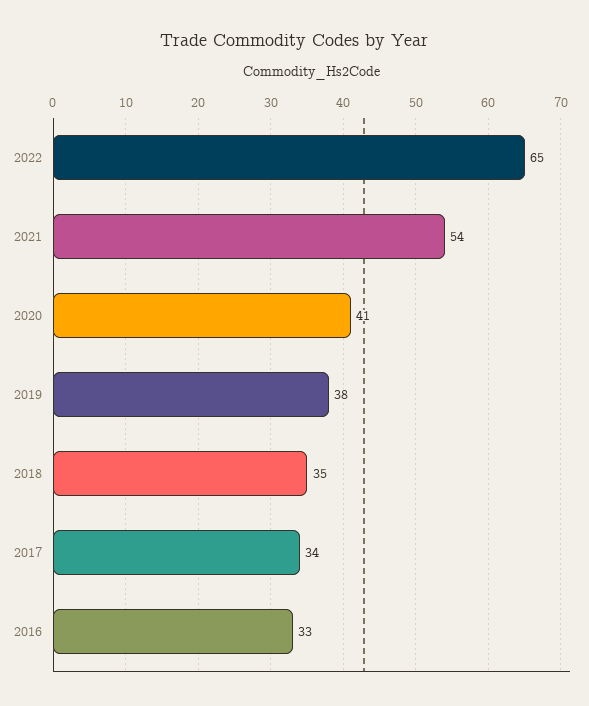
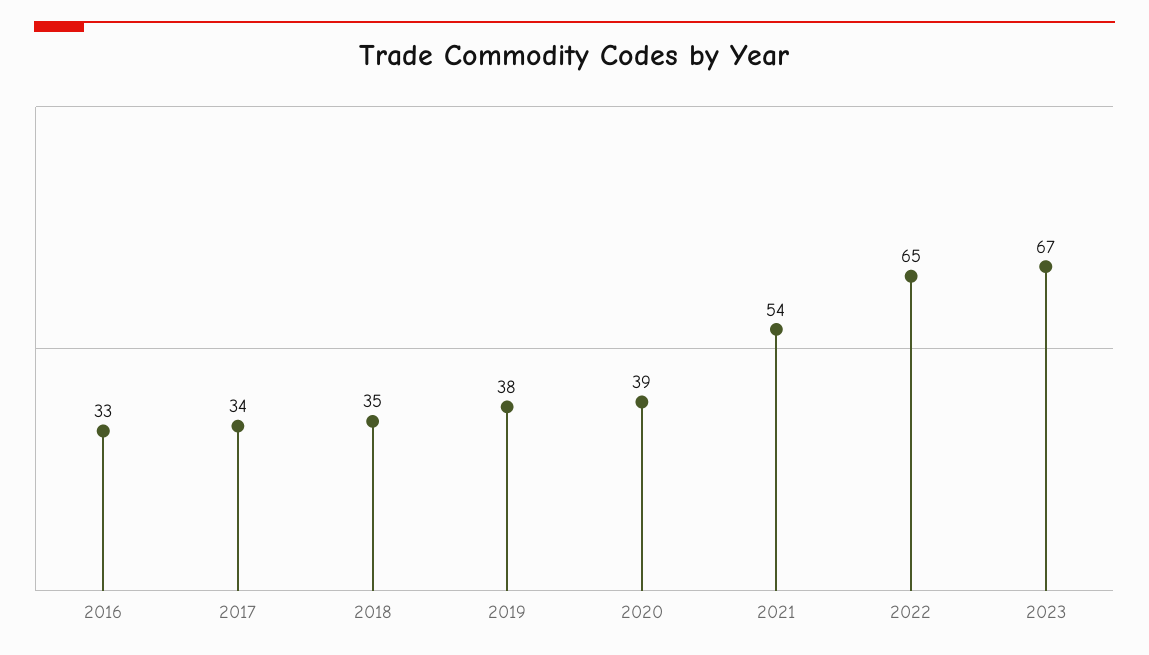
2020: 41 -> 39
2023: none -> 67

